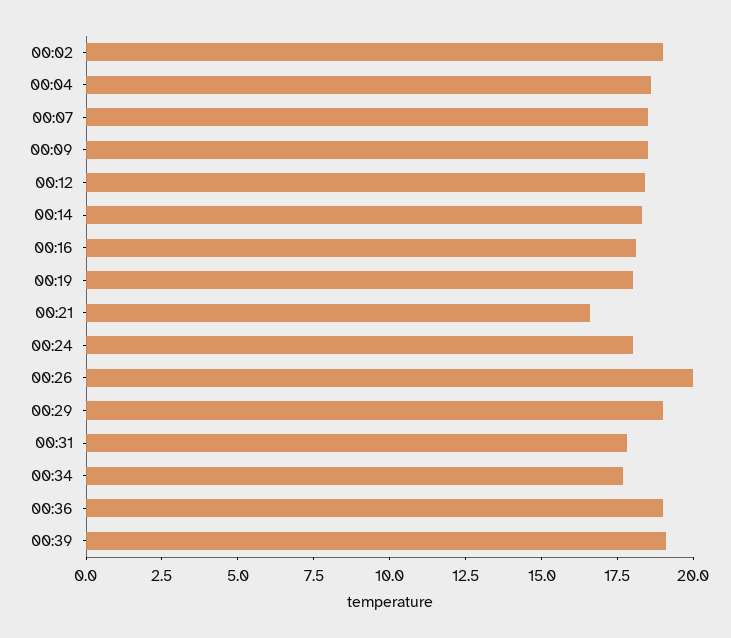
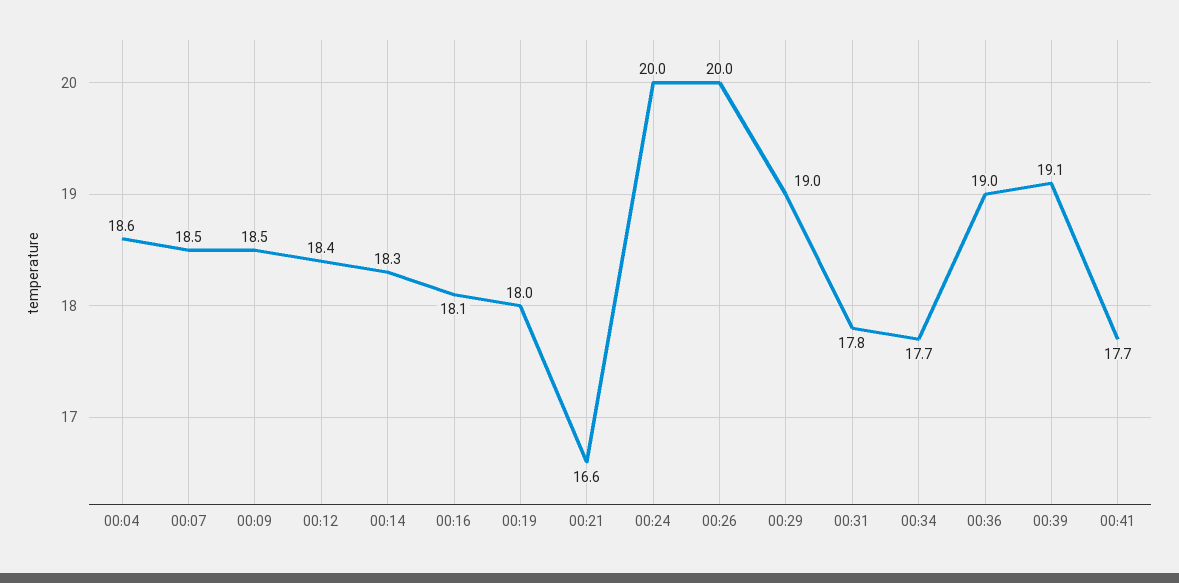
00:02: 19 -> none
00:24: 18 -> 20
00:41: none -> 17.7

